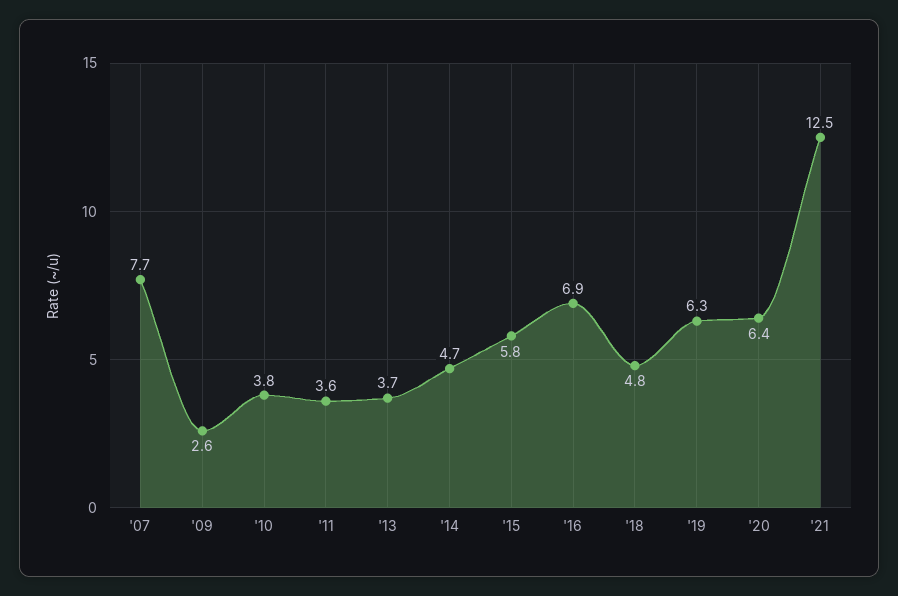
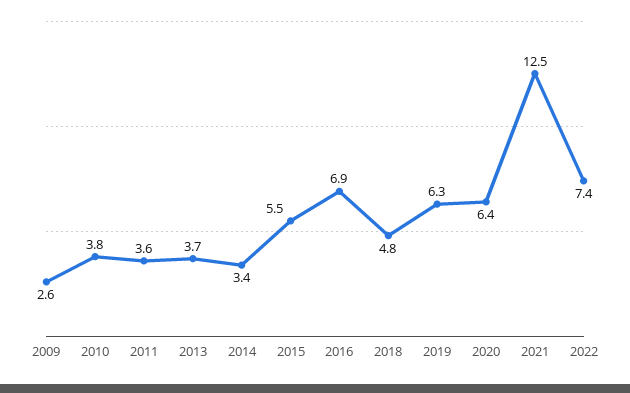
'07: 7.7 -> none
'14: 4.7 -> 3.4
'15: 5.8 -> 5.5
2022: none -> 7.4

